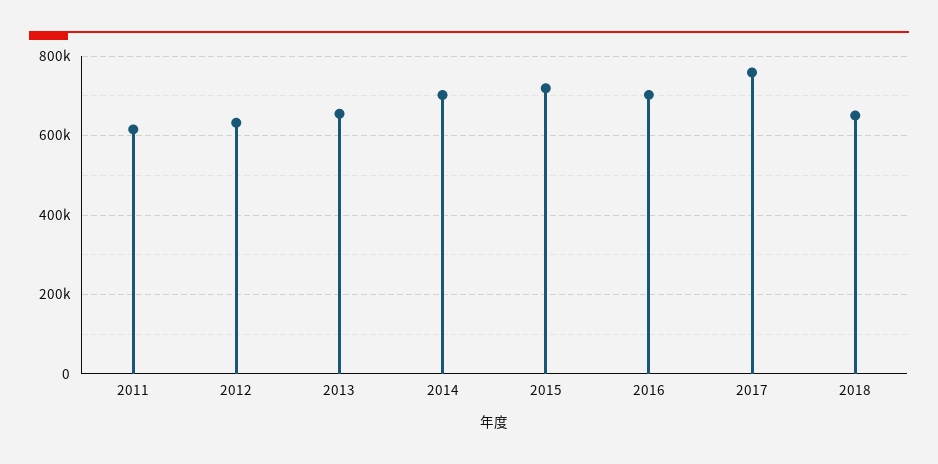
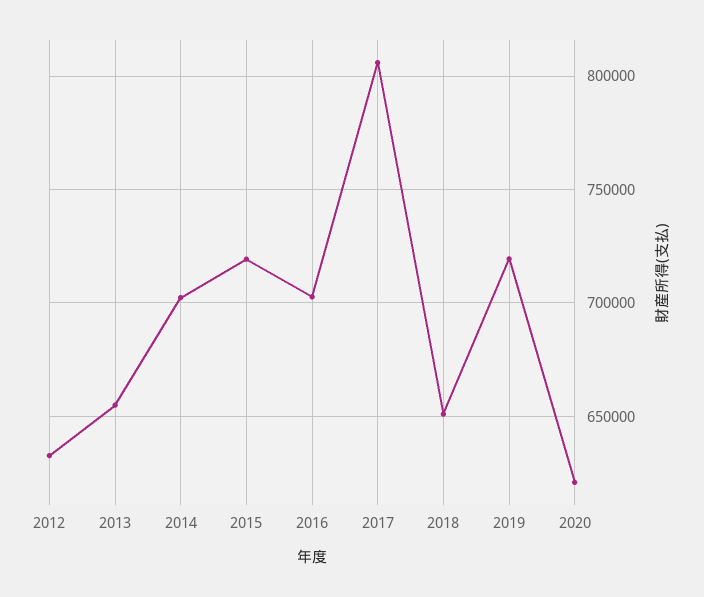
2011: 620000 -> none
2017: 760000 -> 805000
2019: none -> 720000
2020: none -> 620000

